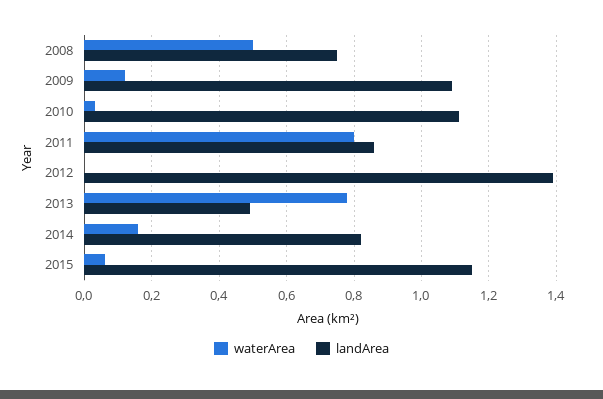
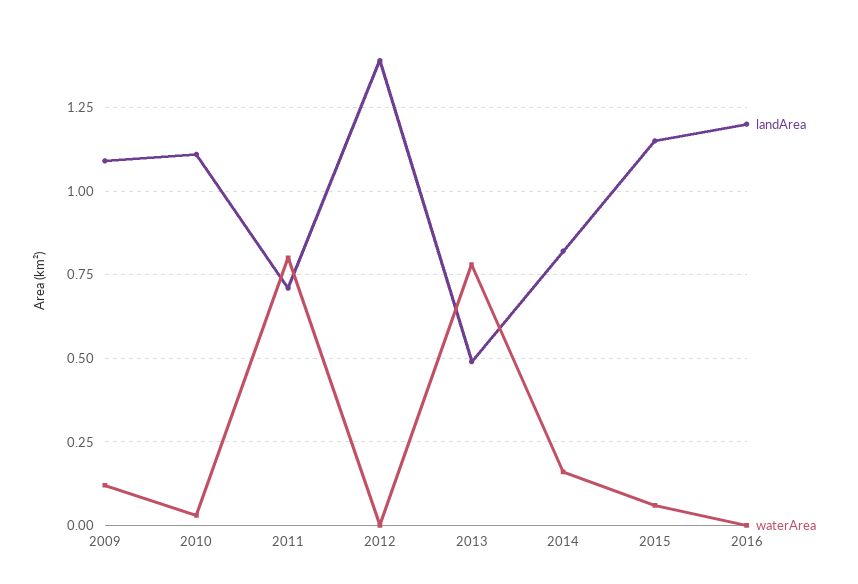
waterArea, 2008: 0.5 -> none
landArea, 2008: 0.75 -> none
landArea, 2011: 0.85 -> 0.7
landArea, 2016: none -> 1.2
waterArea, 2016: none -> 0

